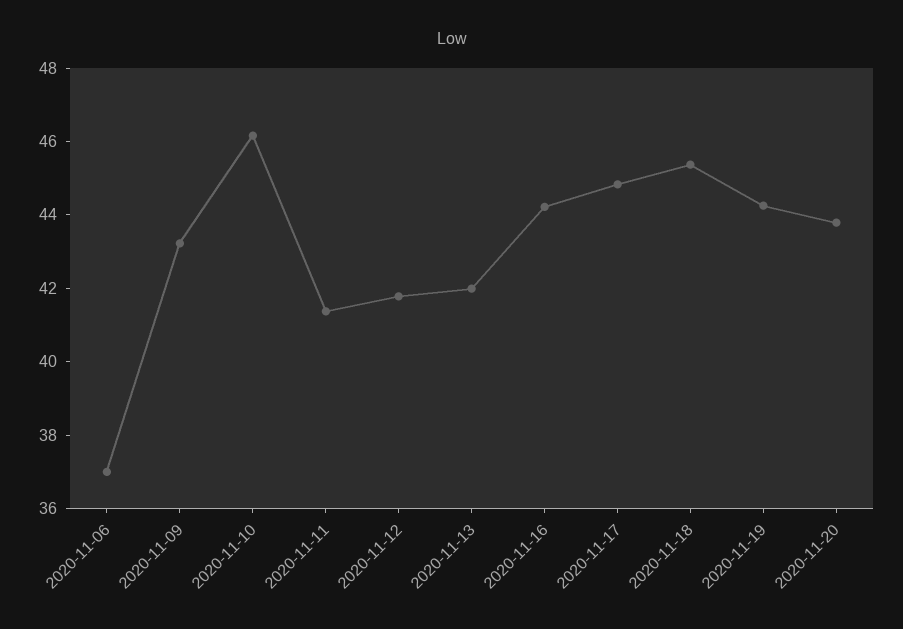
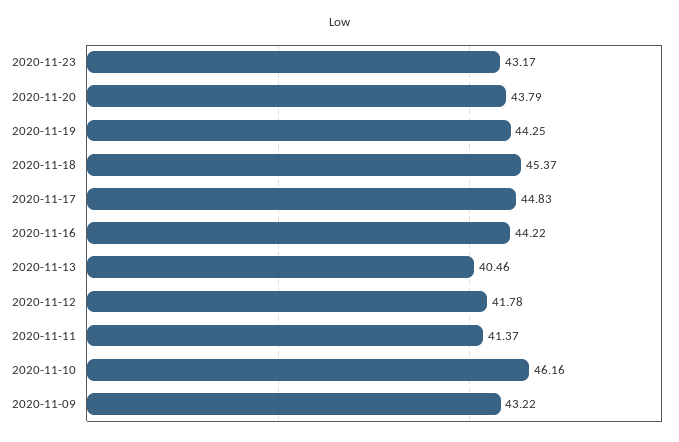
2020-11-06: 37 -> none
2020-11-13: 42 -> 40.46
2020-11-23: none -> 43.17

